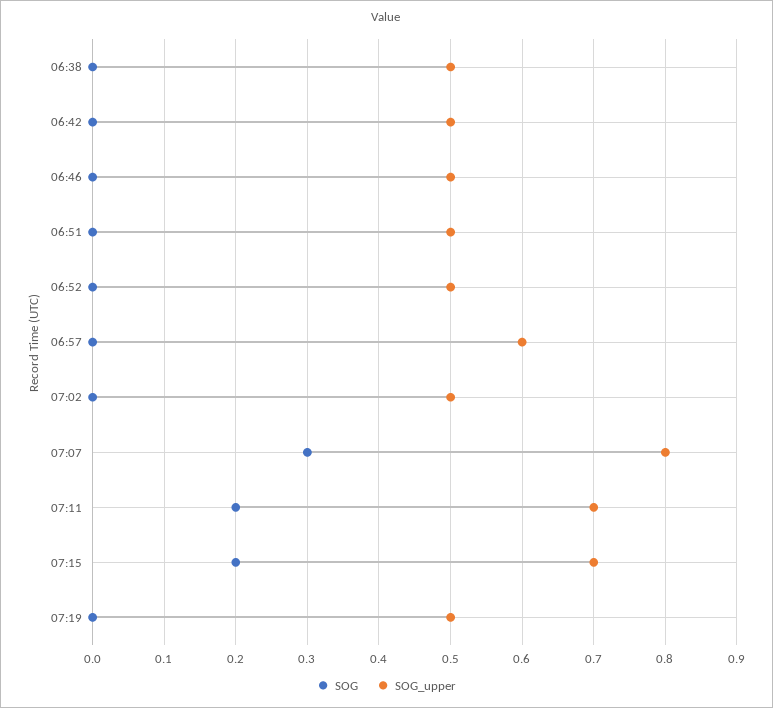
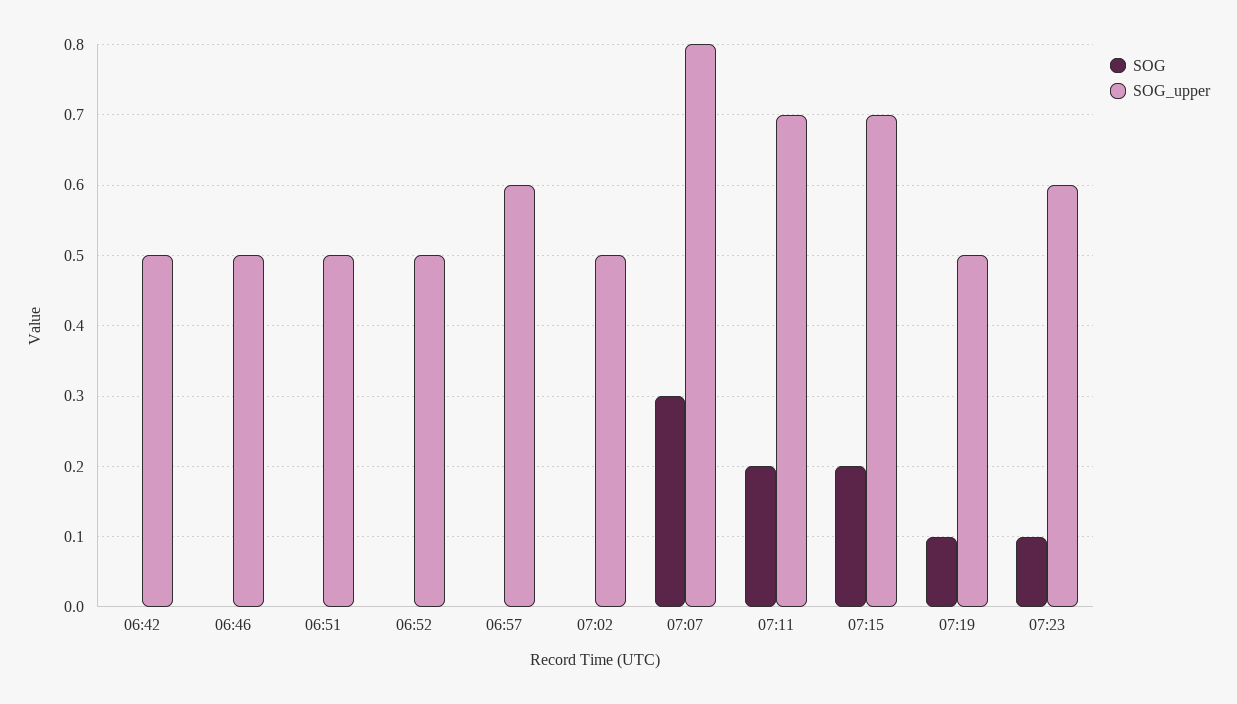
SOG, 06:38: 0 -> none
SOG_upper, 06:38: 0.5 -> none
SOG, 07:19: 0 -> 0.1
SOG, 07:23: none -> 0.1
SOG_upper, 07:23: none -> 0.6

